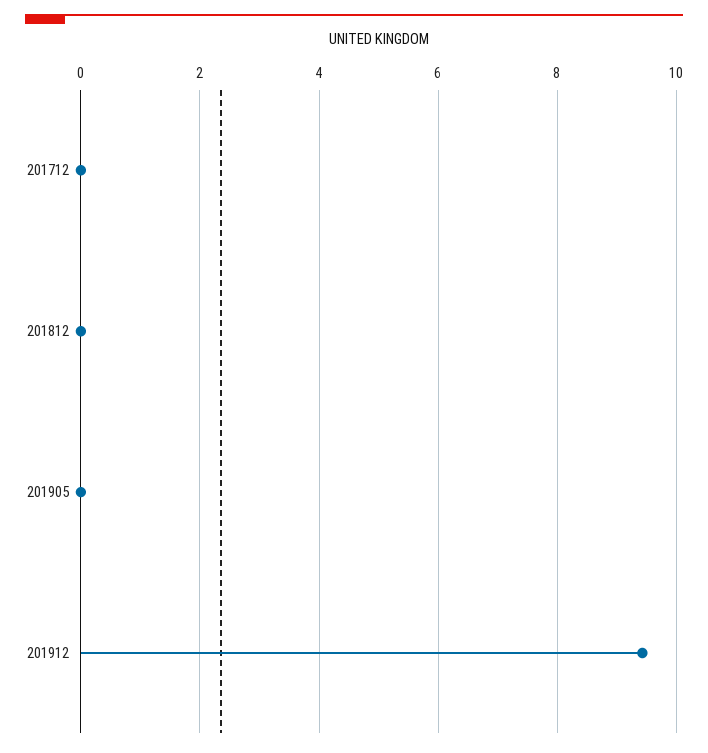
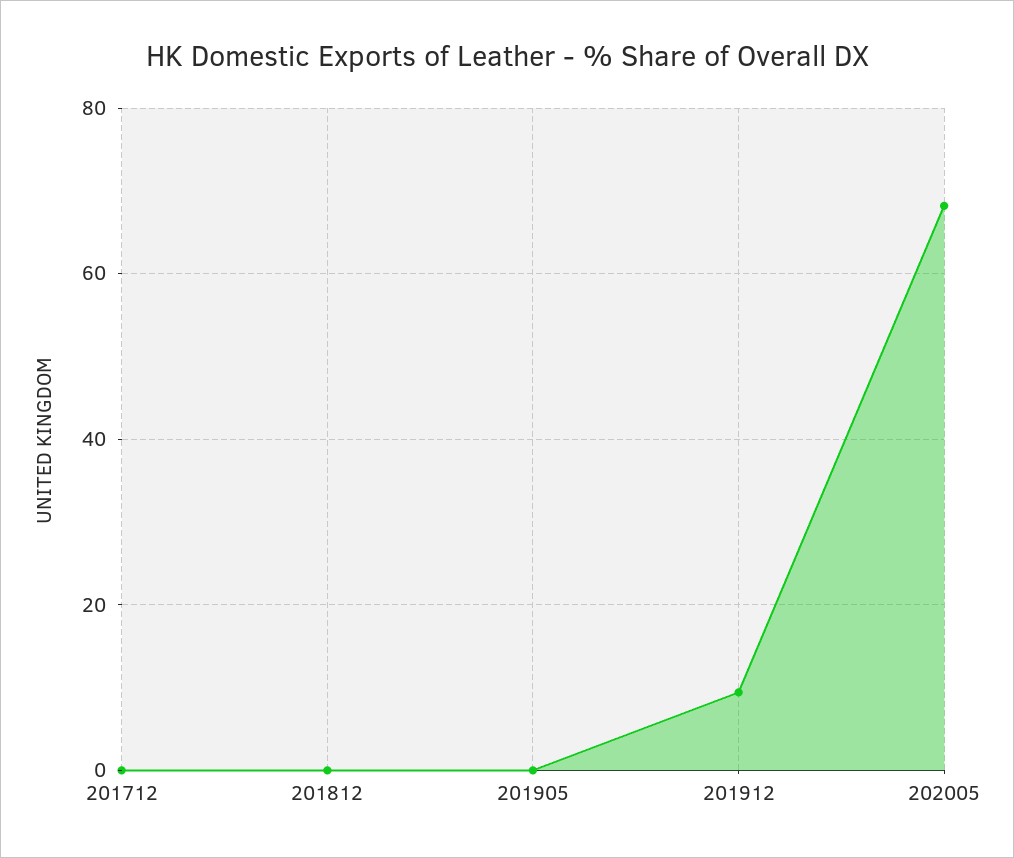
202005: none -> 68

